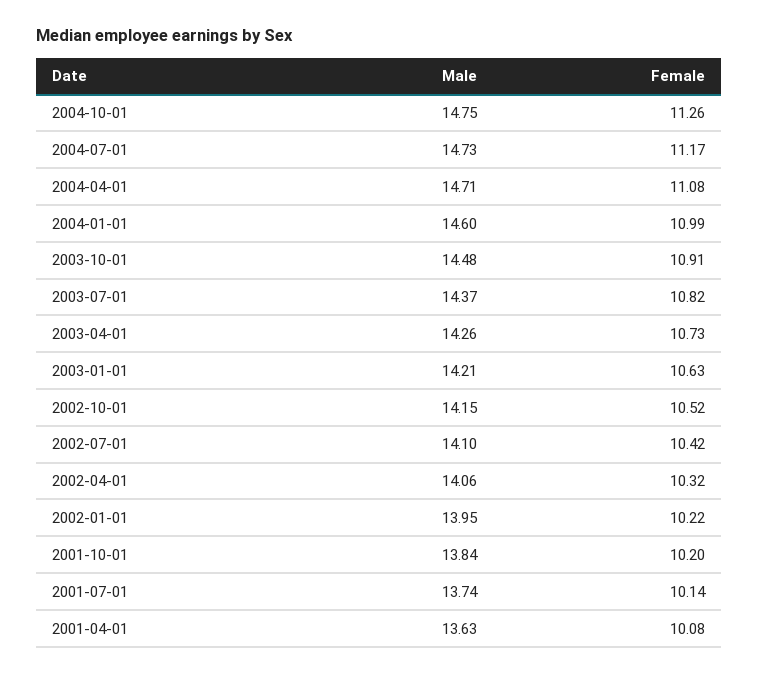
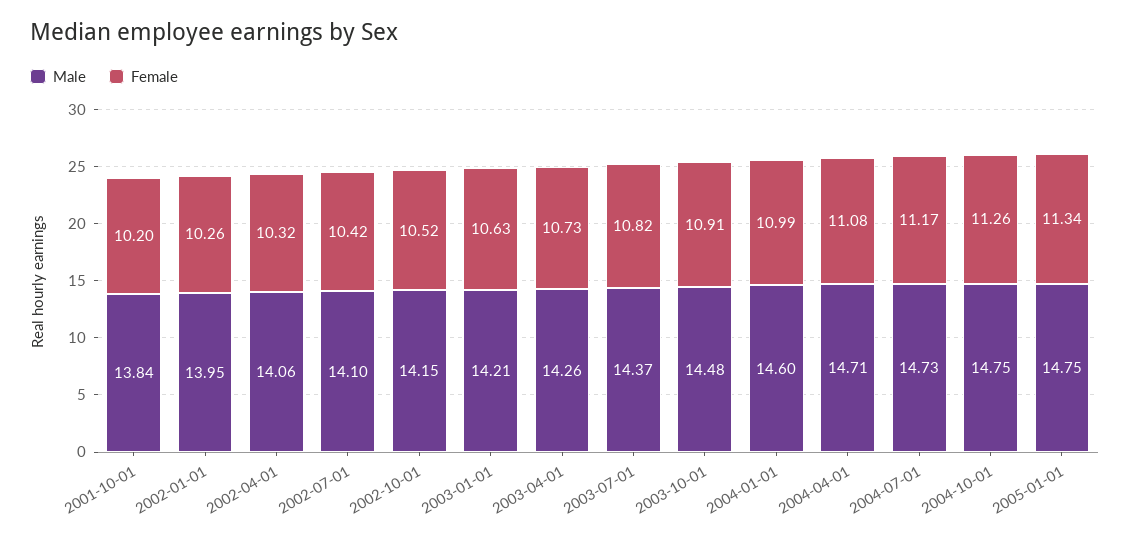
Female, 2002-01-01: 10.22 -> 10.26
Male, 2001-07-01: 13.74 -> none
Female, 2001-07-01: 10.14 -> none
Male, 2001-04-01: 13.63 -> none
Female, 2001-04-01: 10.08 -> none
Male, 2005-01-01: none -> 14.75
Female, 2005-01-01: none -> 11.34

